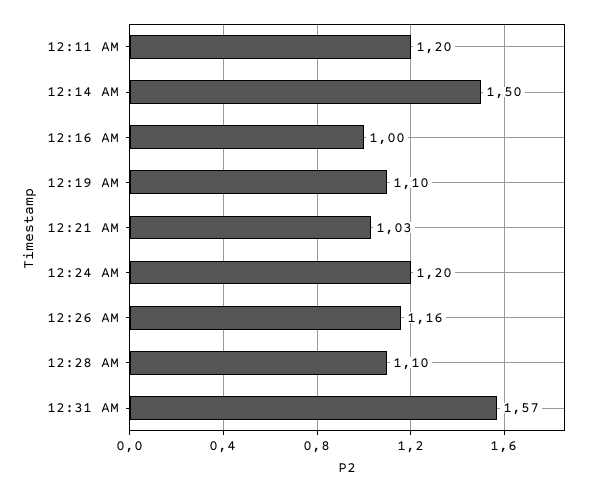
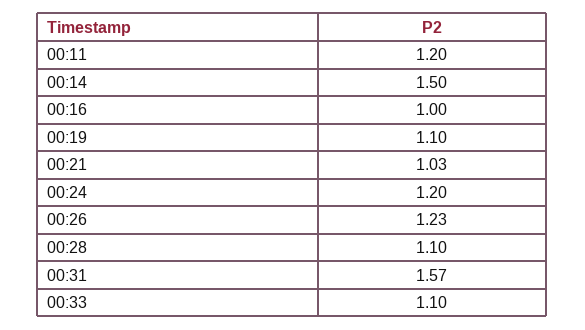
12:26 AM: 1.16 -> 1.23
00:33: none -> 1.1

